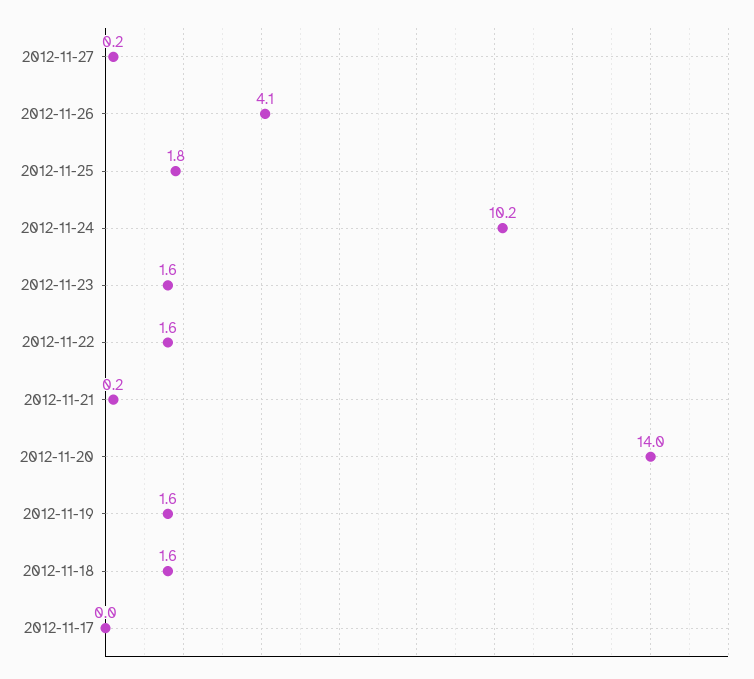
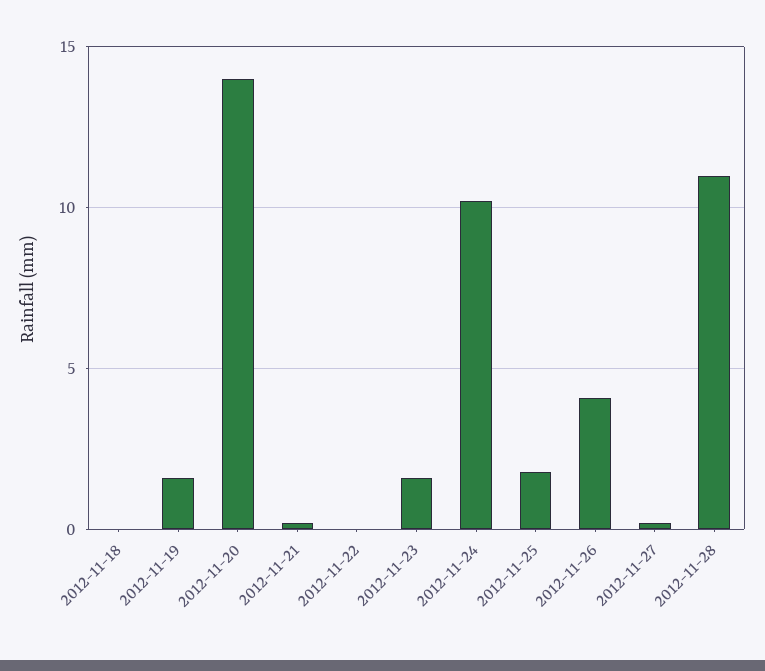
2012-11-22: 1.6 -> 0
2012-11-18: 1.6 -> 0
2012-11-17: 0 -> none
2012-11-28: none -> 11

